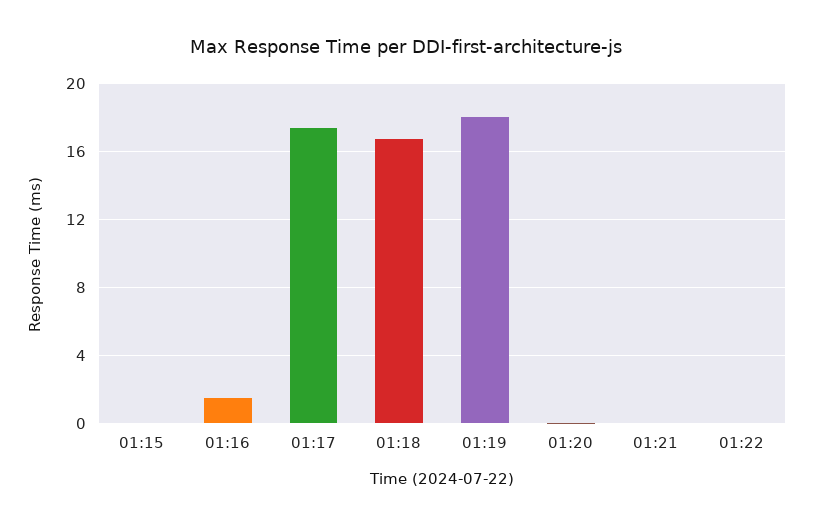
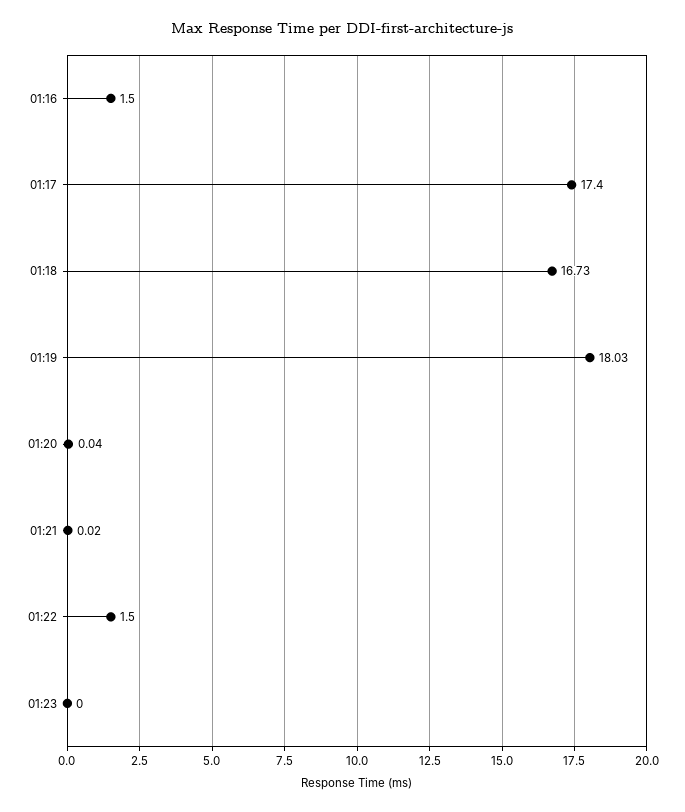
01:15: 0 -> none
01:22: 0 -> 1.5
01:23: none -> 0

